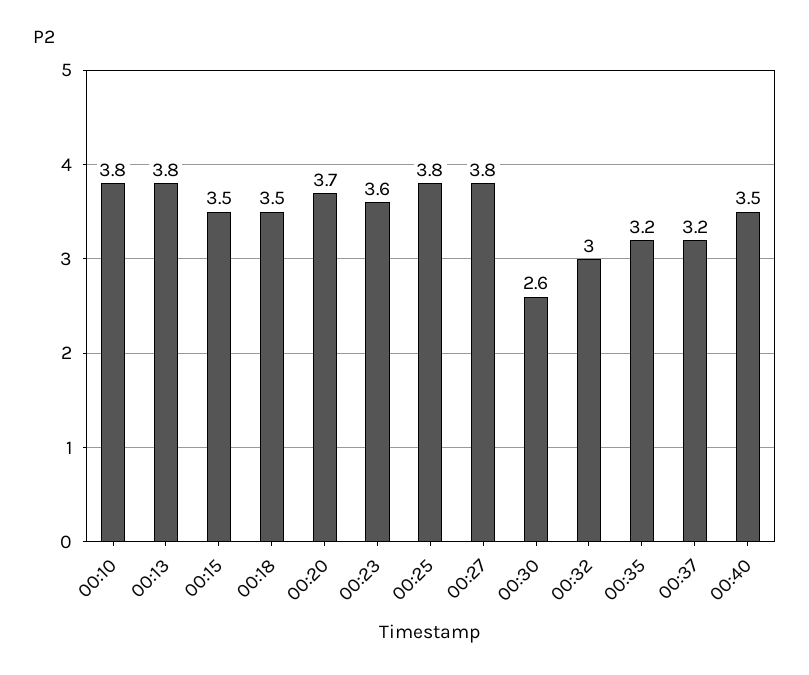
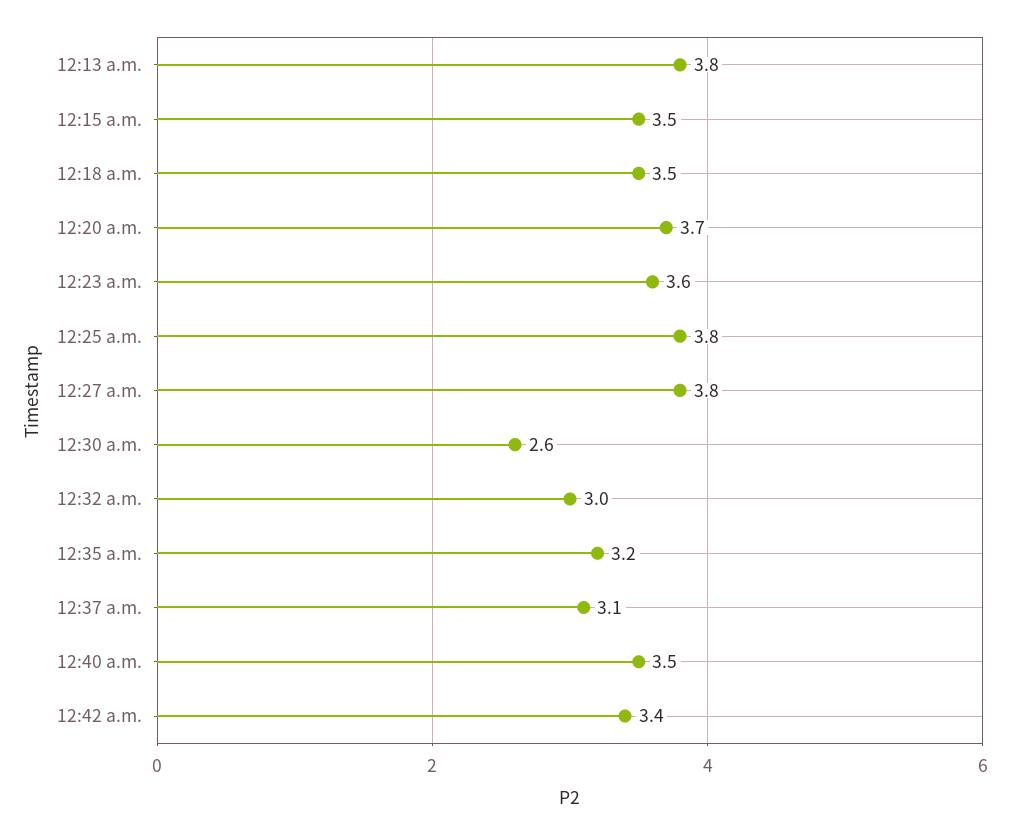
00:10: 3.8 -> none
00:37: 3.2 -> 3.1
12:42 a.m.: none -> 3.4

